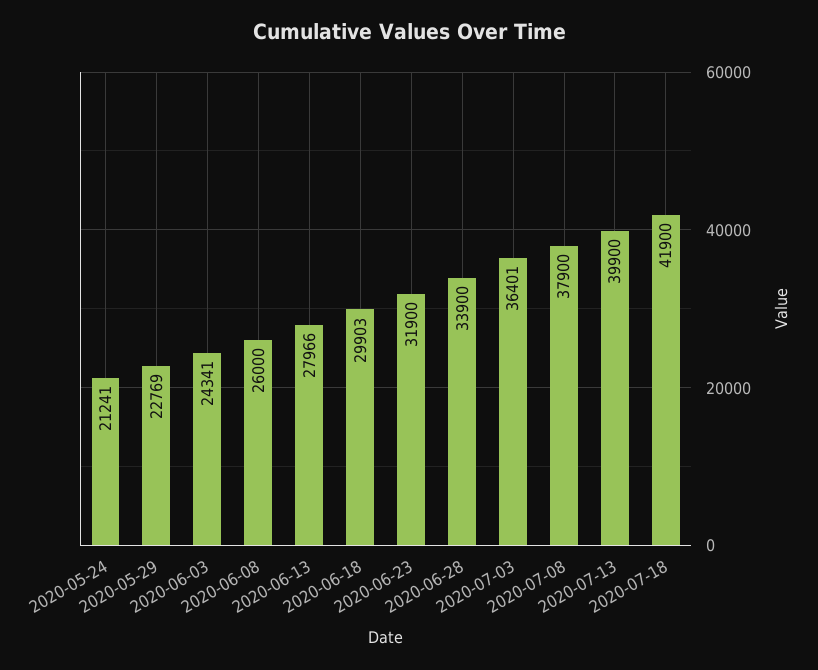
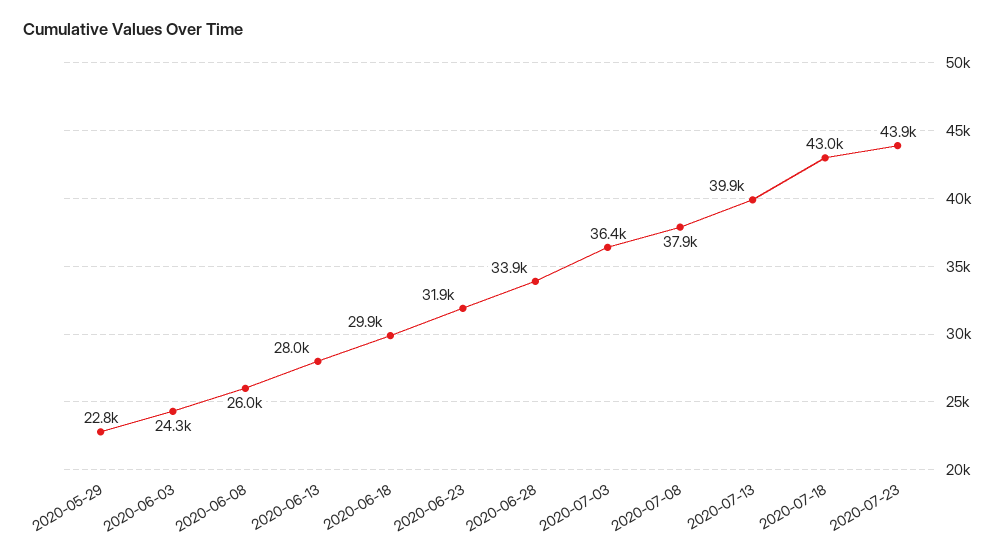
2020-05-24: 21241 -> none
2020-07-18: 41900 -> 43000
2020-07-23: none -> 43900

